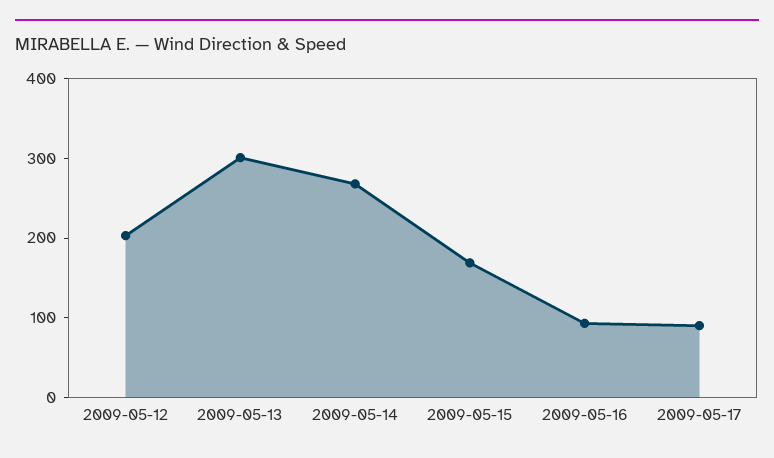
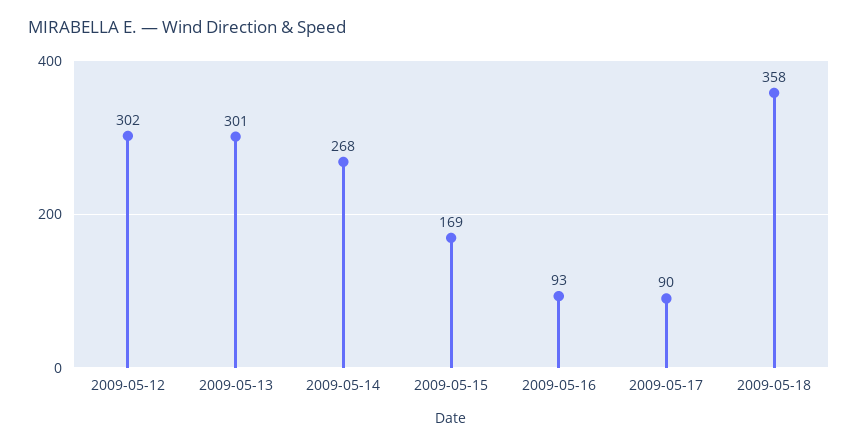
2009-05-12: 200 -> 302
2009-05-18: none -> 358

